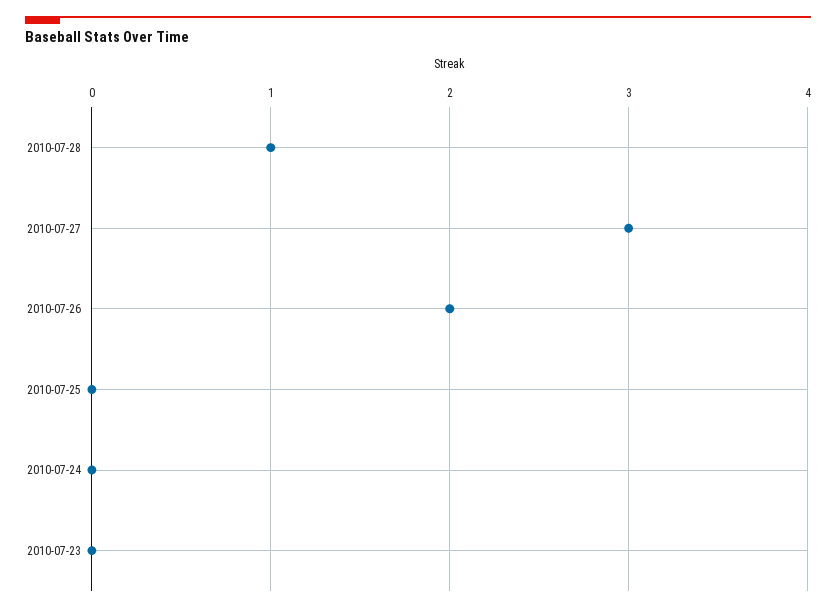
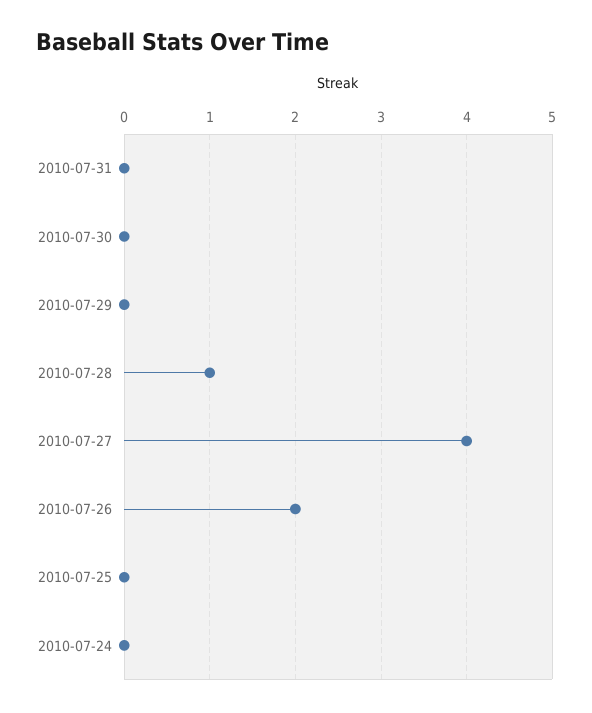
2010-07-27: 3 -> 4
2010-07-23: 0 -> none
2010-07-31: none -> 0
2010-07-30: none -> 0
2010-07-29: none -> 0

